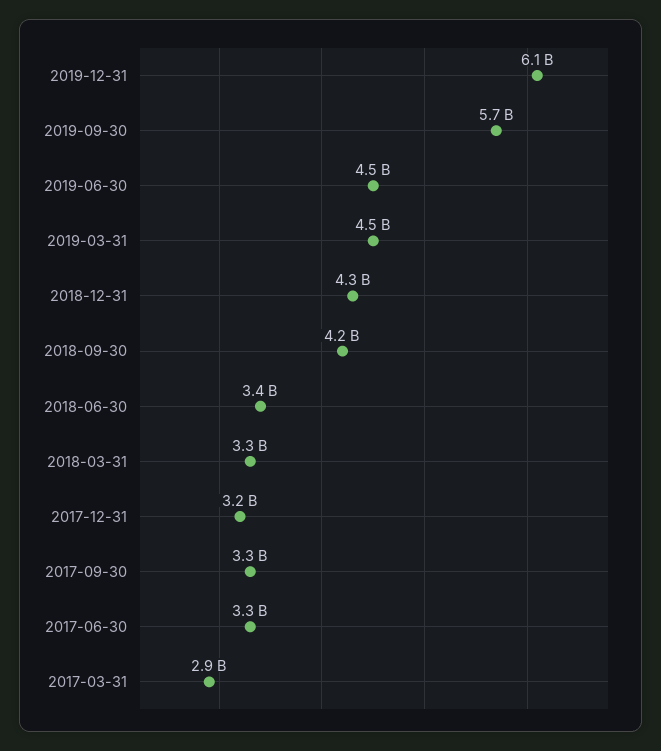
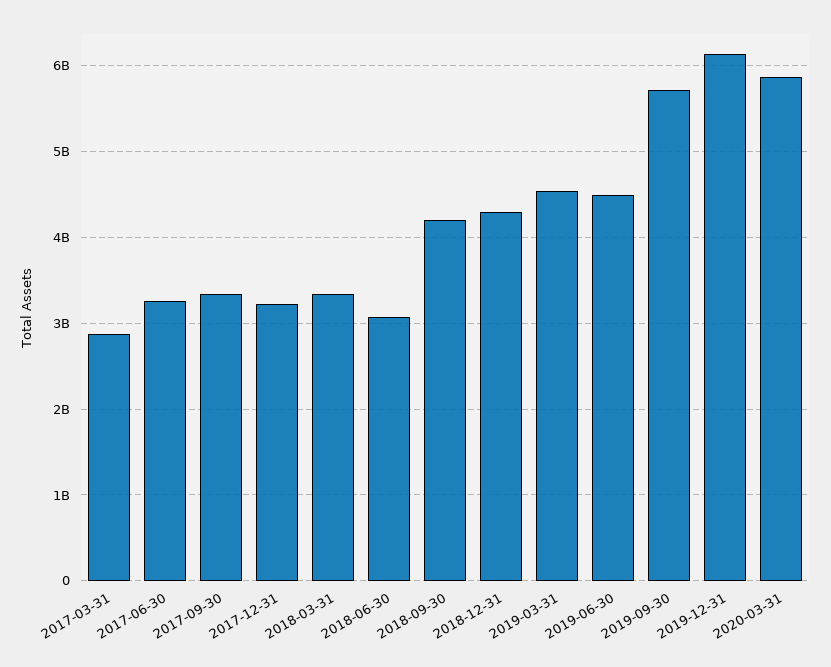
2018-06-30: 3400000000 -> 3100000000
2020-03-31: none -> 5900000000

